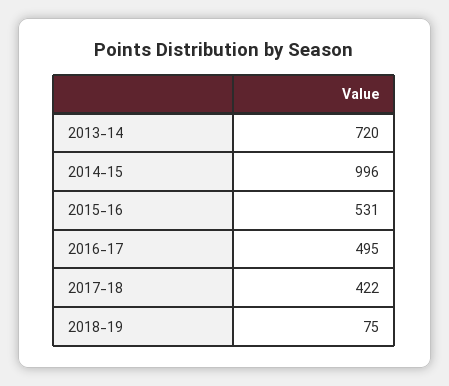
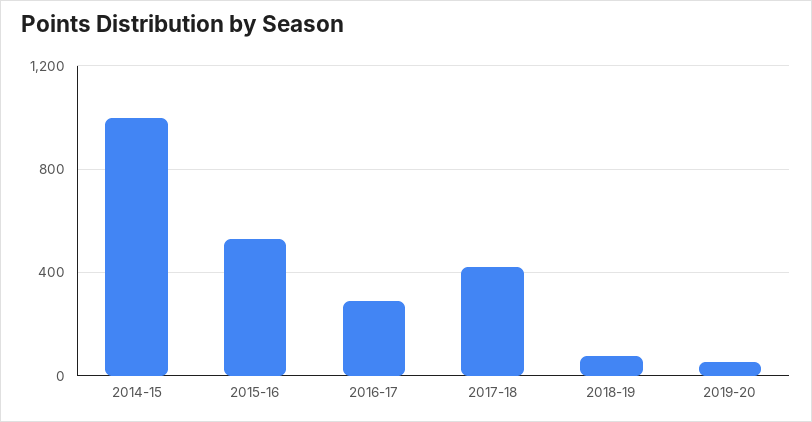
2013-14: 720 -> none
2016-17: 495 -> 300
2019-20: none -> 50

